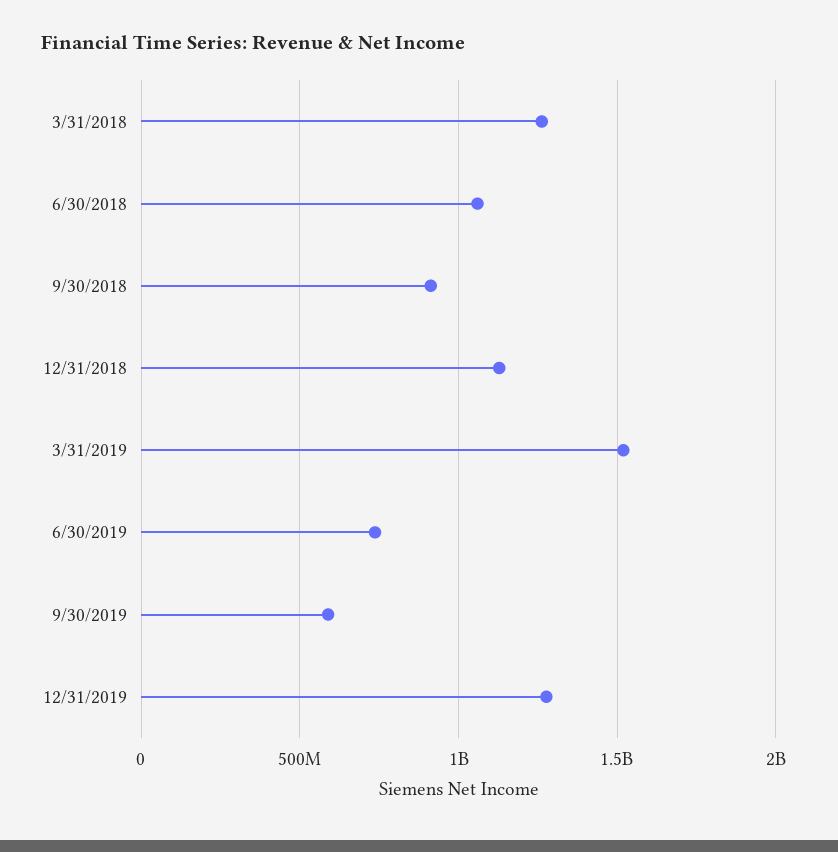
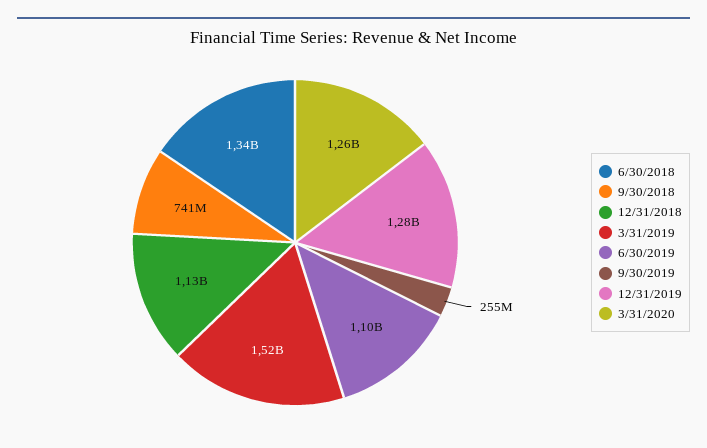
3/31/2018: 1250000000 -> none
6/30/2018: 1050000000 -> 1340000000
9/30/2018: 900000000 -> 741000000
6/30/2019: 750000000 -> 1100000000
9/30/2019: 600000000 -> 255000000
3/31/2020: none -> 1260000000

